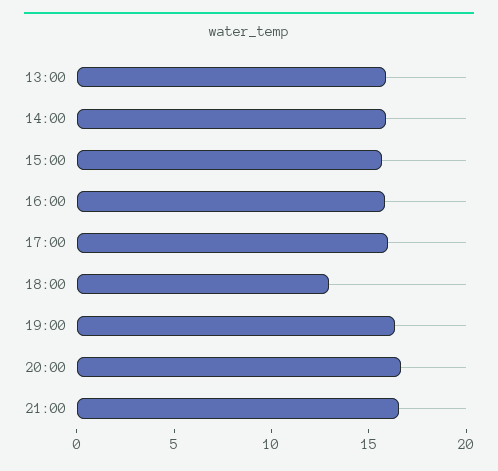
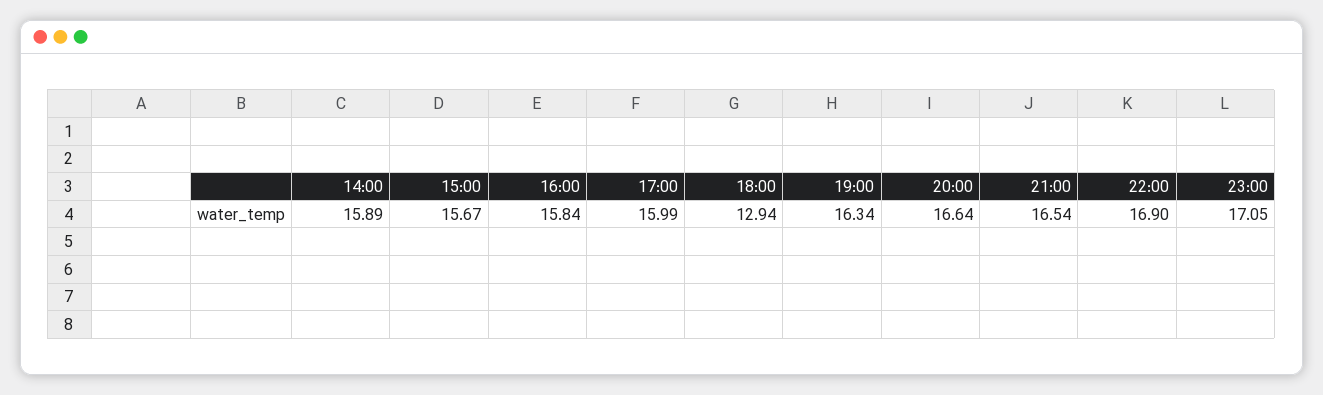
13:00: 16 -> none
22:00: none -> 16.9
23:00: none -> 17.05

